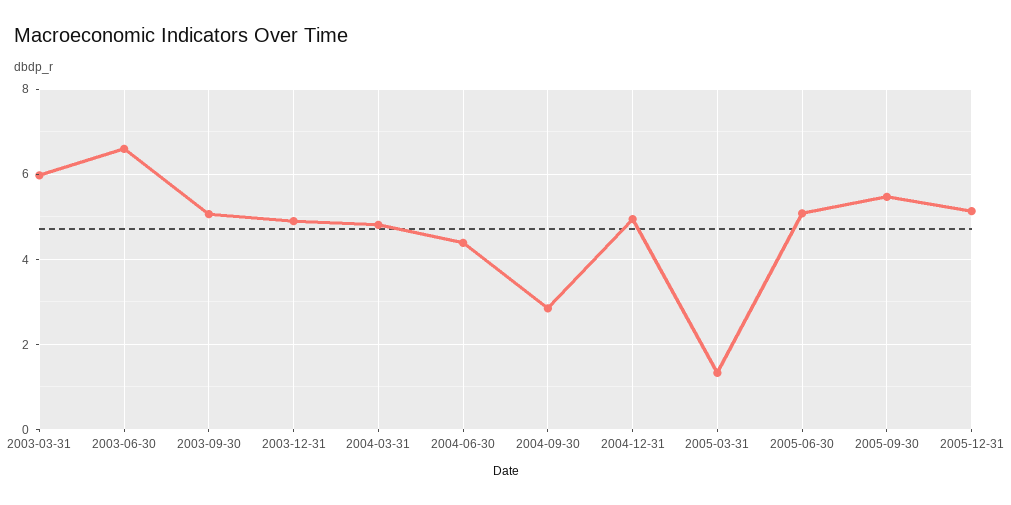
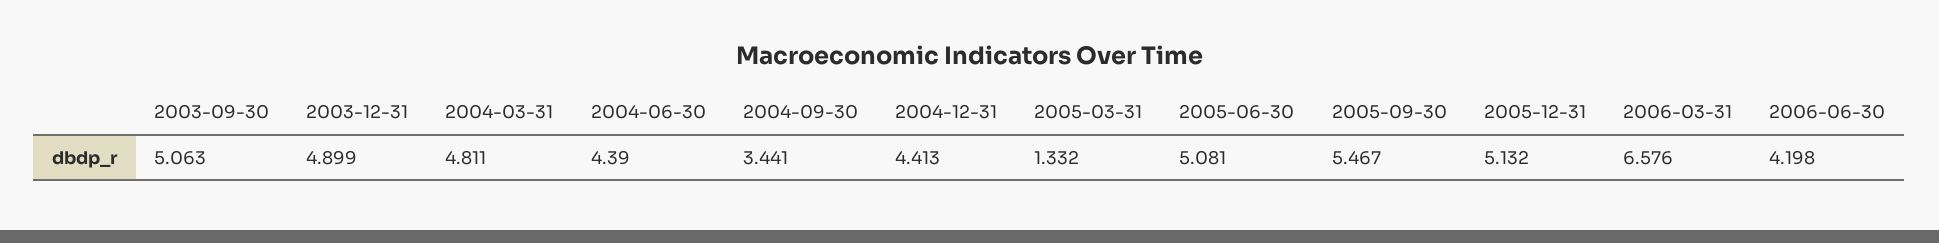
2003-03-31: 6 -> none
2003-06-30: 6.6 -> none
2004-09-30: 2.8 -> 3.441
2004-12-31: 5 -> 4.413
2006-03-31: none -> 6.576
2006-06-30: none -> 4.198

